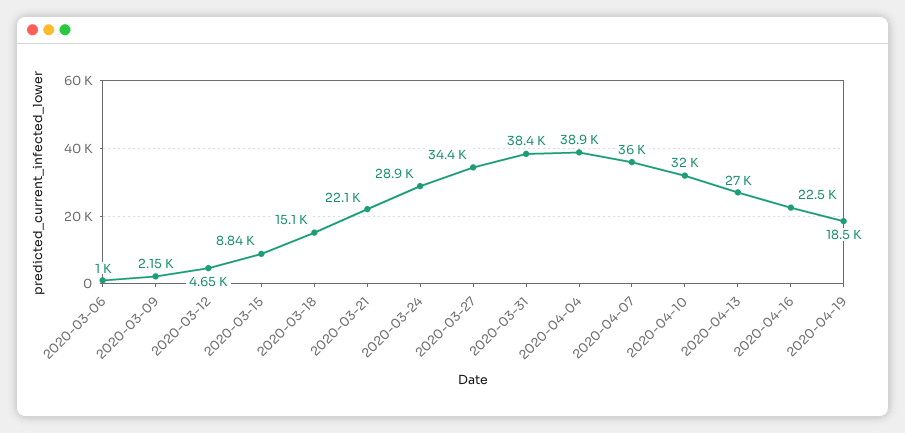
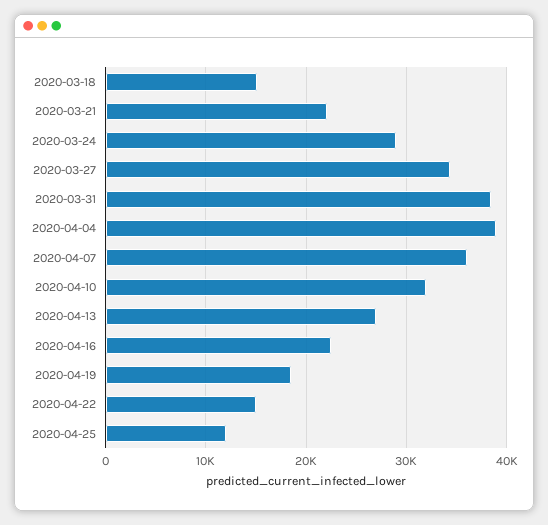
2020-03-06: 1000 -> none
2020-03-09: 2150 -> none
2020-03-12: 4650 -> none
2020-03-15: 8840 -> none
2020-04-22: none -> 15000
2020-04-25: none -> 12000

